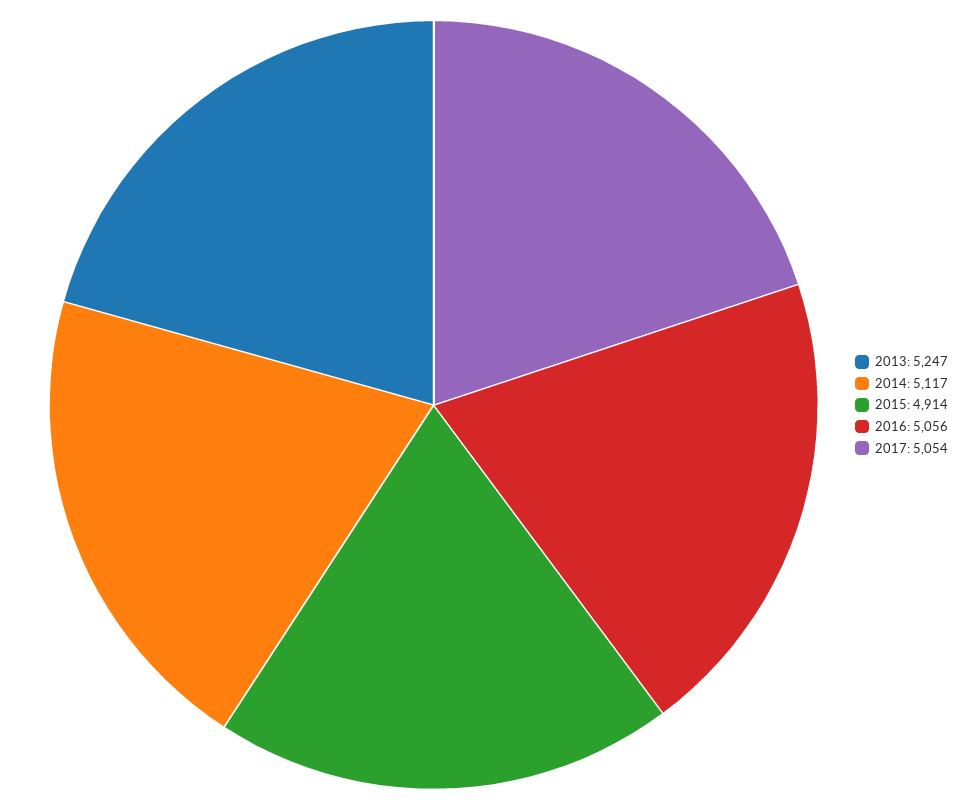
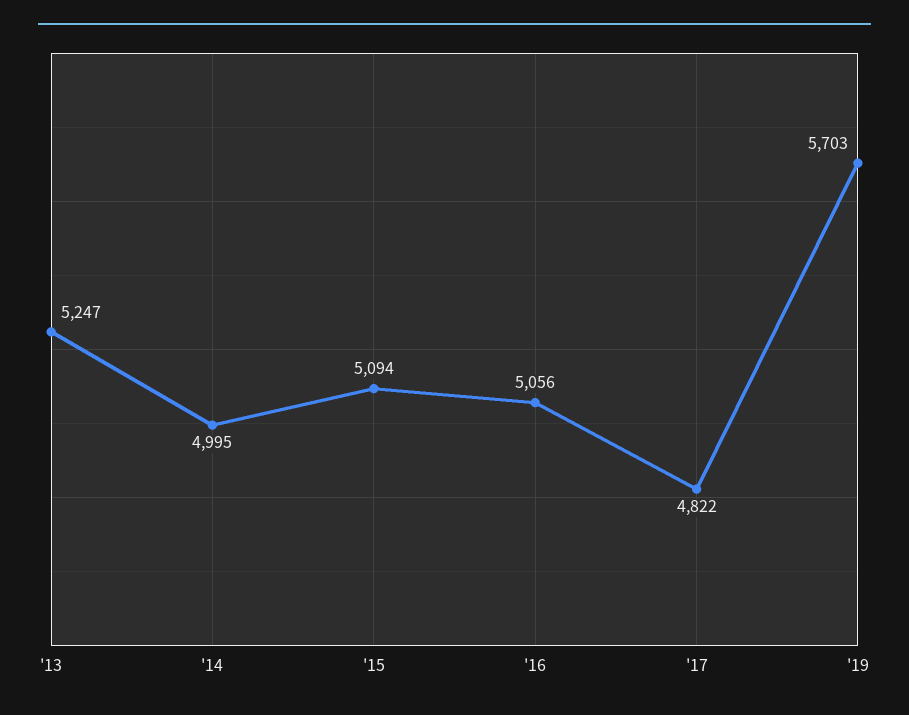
2014: 5117 -> 4995
2015: 4914 -> 5094
2017: 5054 -> 4822
'19: none -> 5703

